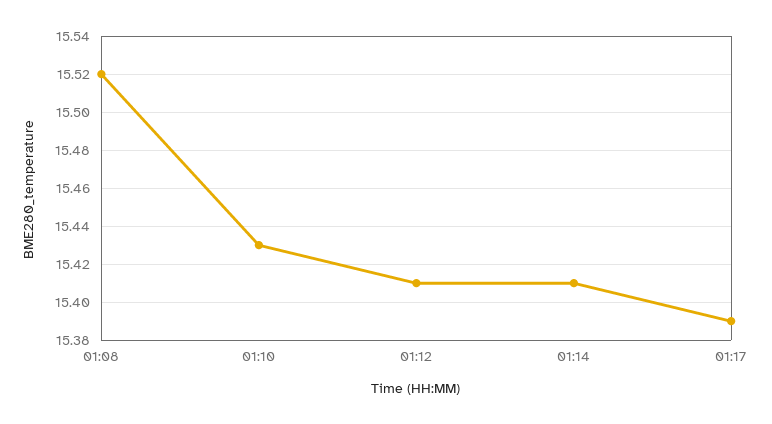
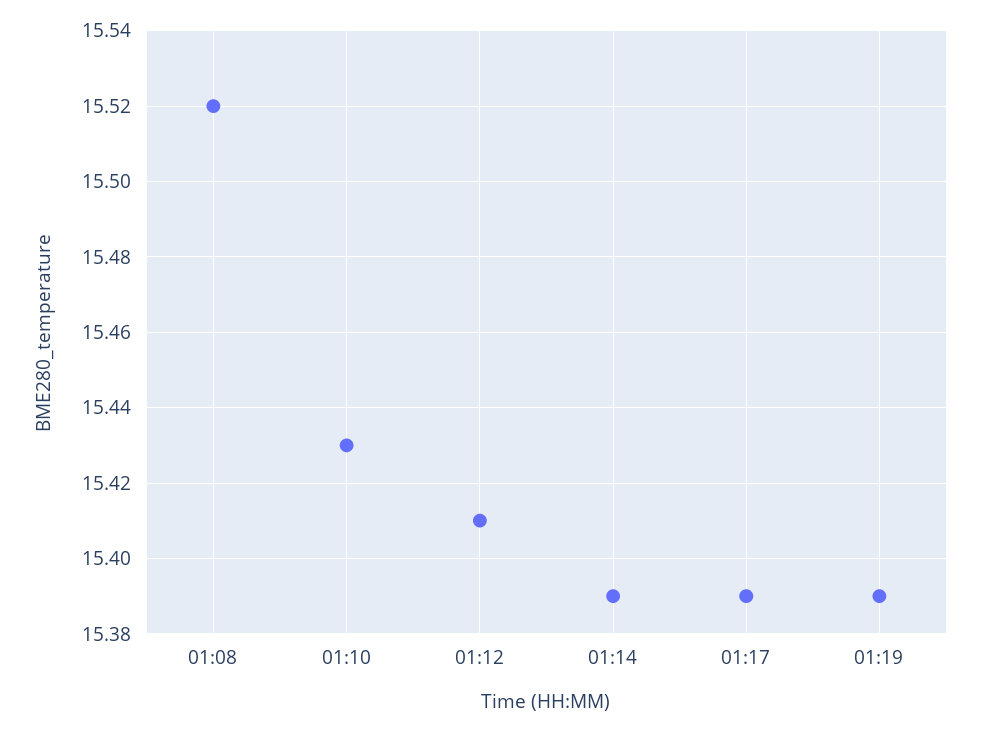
01:14: 15.41 -> 15.39
01:19: none -> 15.39

